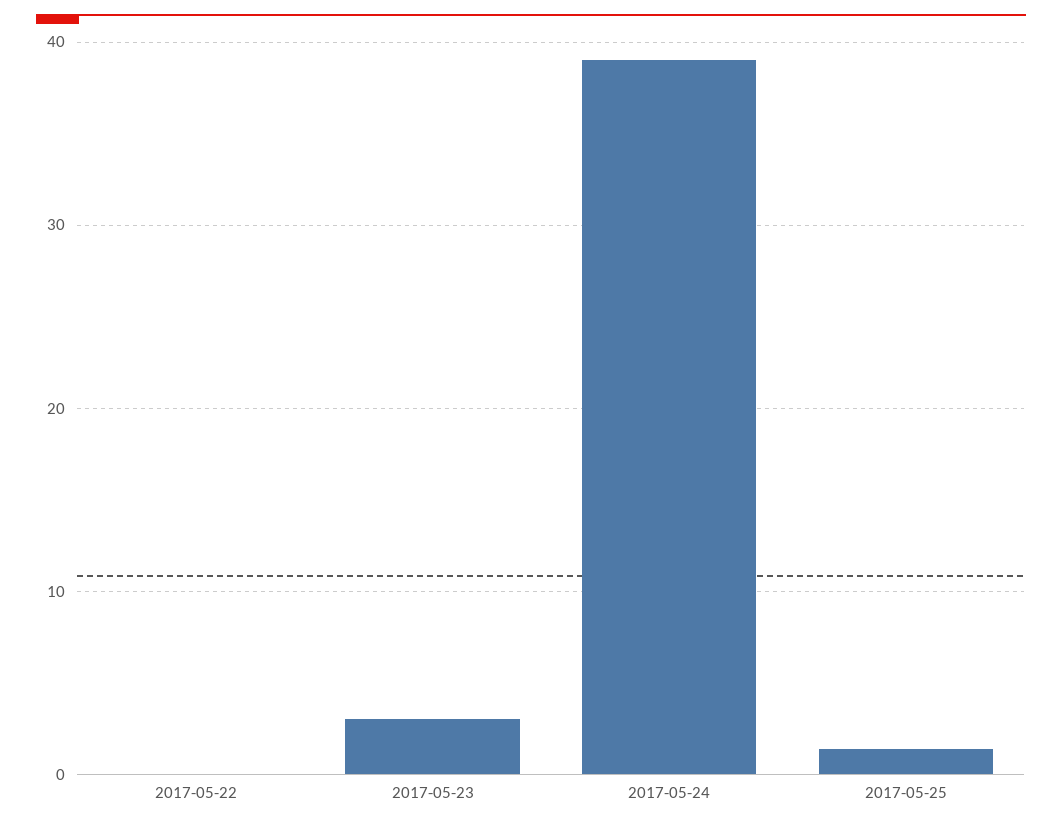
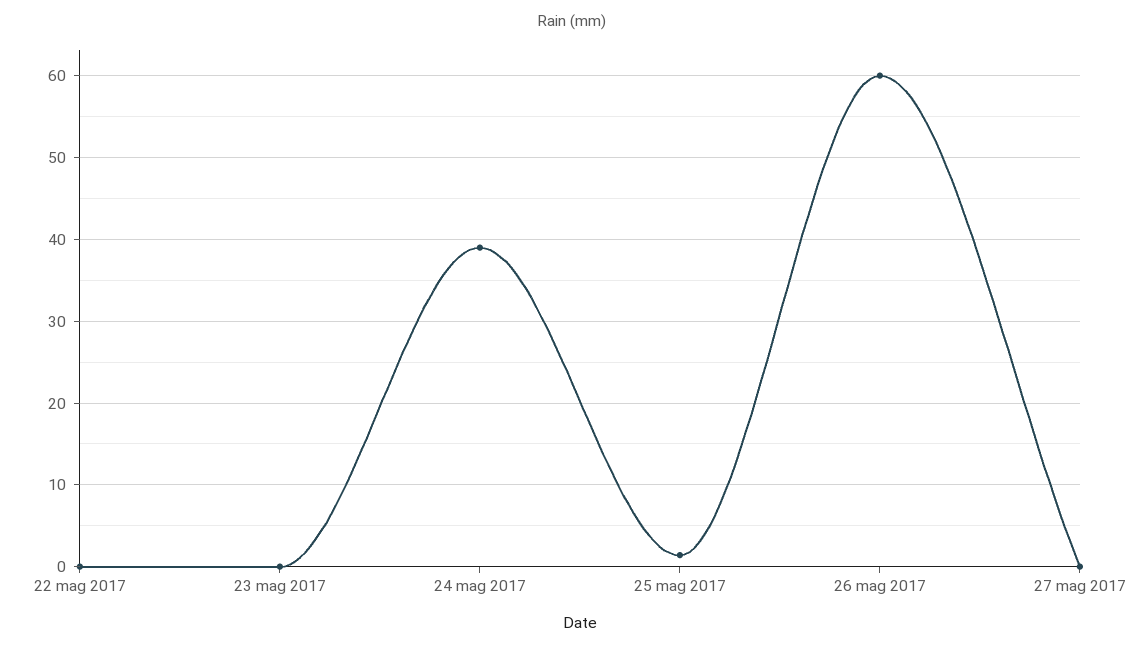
2017-05-23: 3 -> 0
26 mag 2017: none -> 60
27 mag 2017: none -> 0

